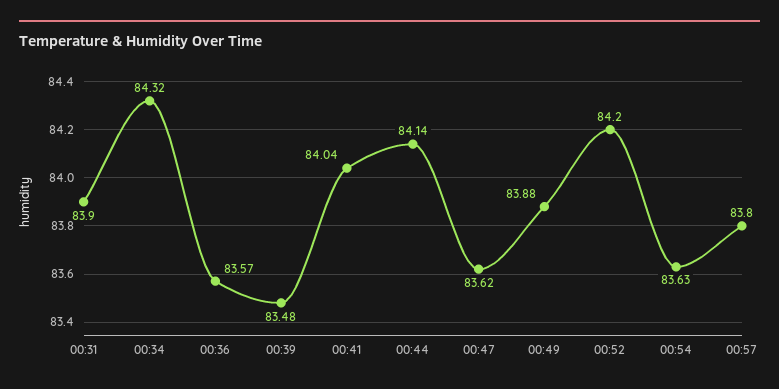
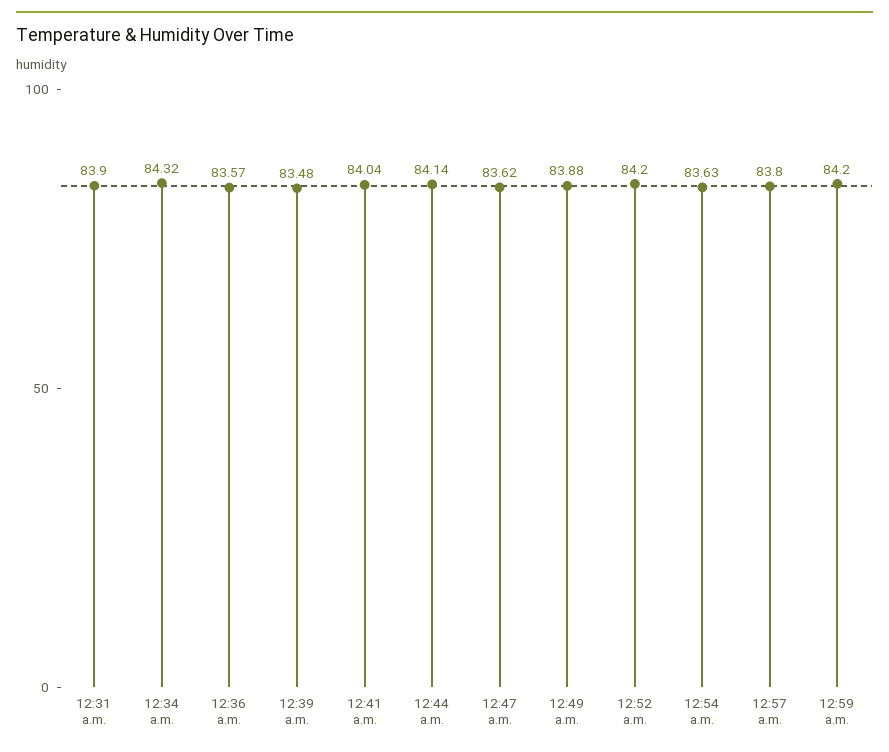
12:59 a.m.: none -> 84.2

